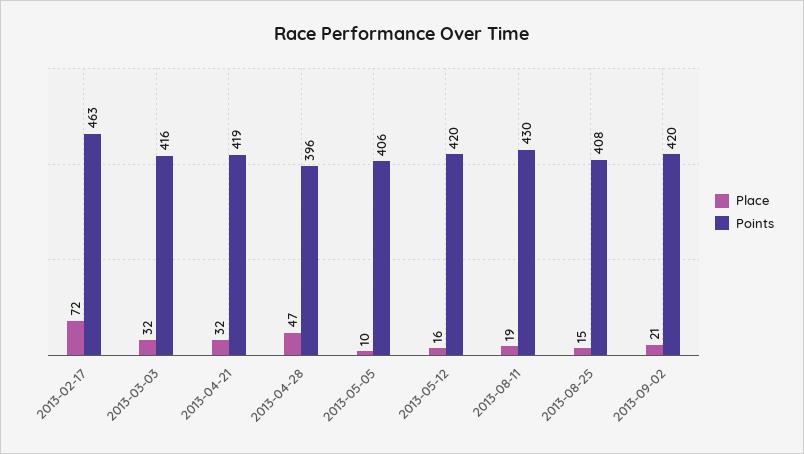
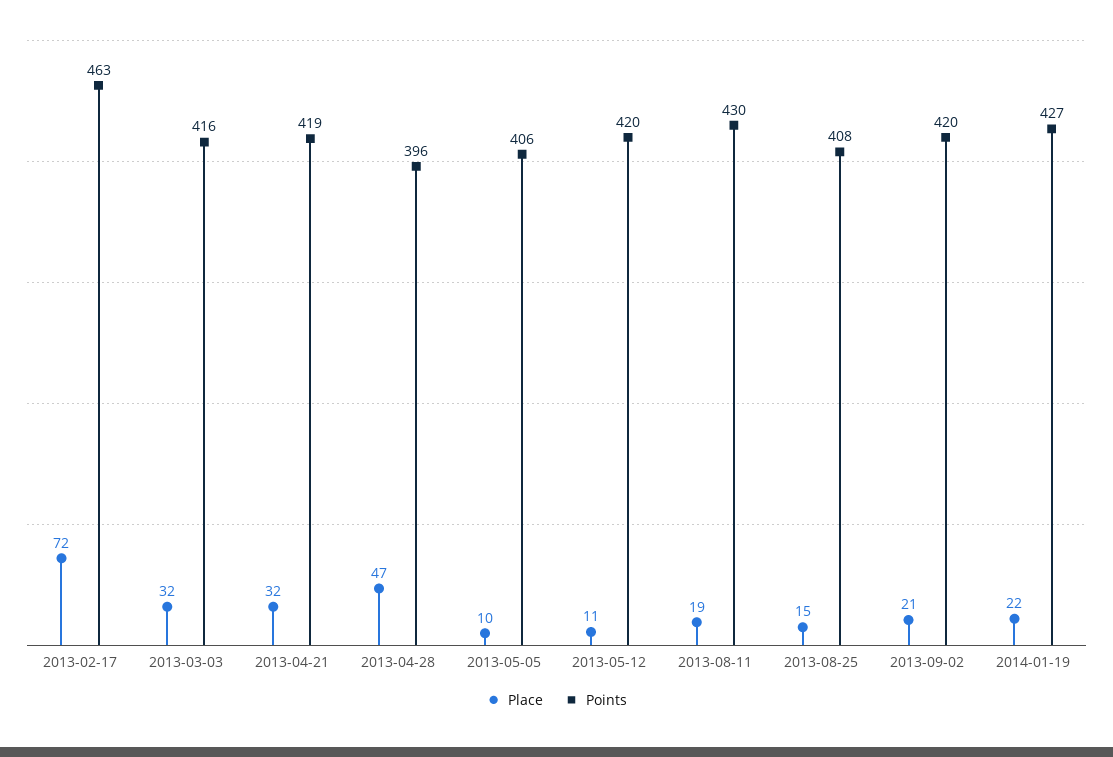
Place, 2013-05-12: 16 -> 11
Place, 2014-01-19: none -> 22
Points, 2014-01-19: none -> 427

